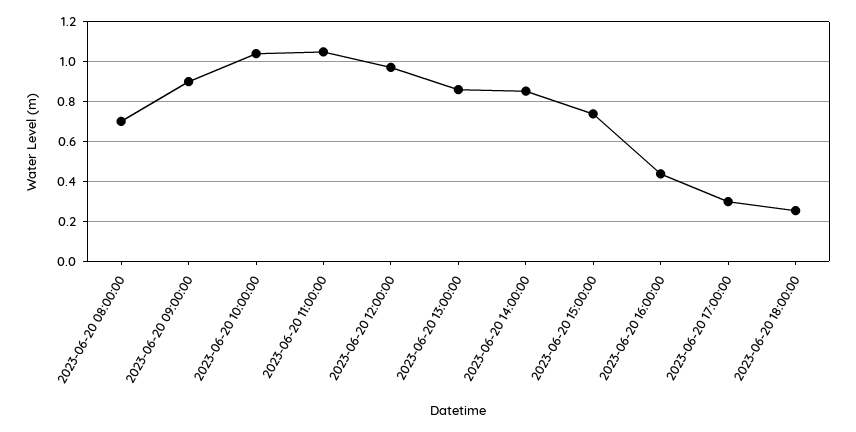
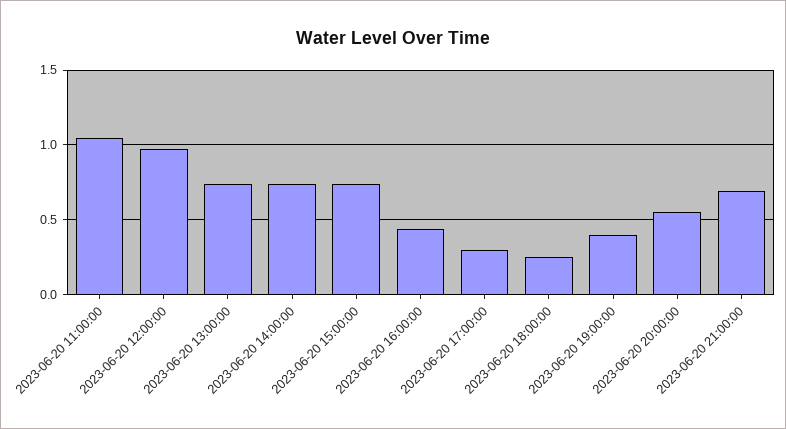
2023-06-20 08:00:00: 0.7 -> none
2023-06-20 09:00:00: 0.9 -> none
2023-06-20 10:00:00: 1.05 -> none
2023-06-20 13:00:00: 0.85 -> 0.75
2023-06-20 14:00:00: 0.85 -> 0.75
2023-06-20 19:00:00: none -> 0.4
2023-06-20 20:00:00: none -> 0.55
2023-06-20 21:00:00: none -> 0.7

